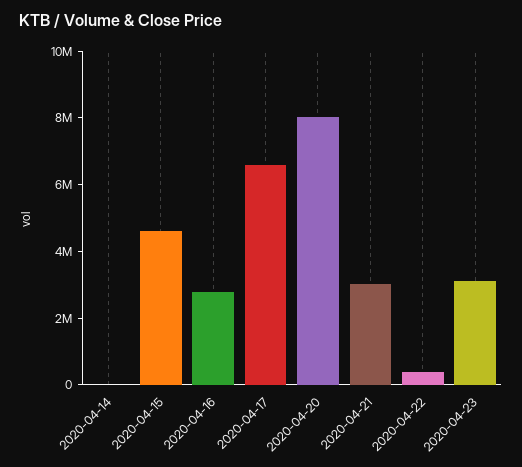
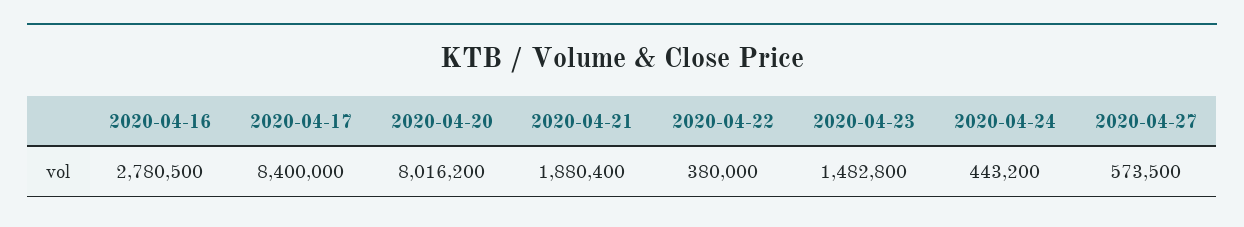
2020-04-14: 0 -> none
2020-04-15: 4500000 -> none
2020-04-17: 6500000 -> 8400000
2020-04-21: 3000000 -> 1880400
2020-04-23: 3000000 -> 1482800
2020-04-24: none -> 443200
2020-04-27: none -> 573500

